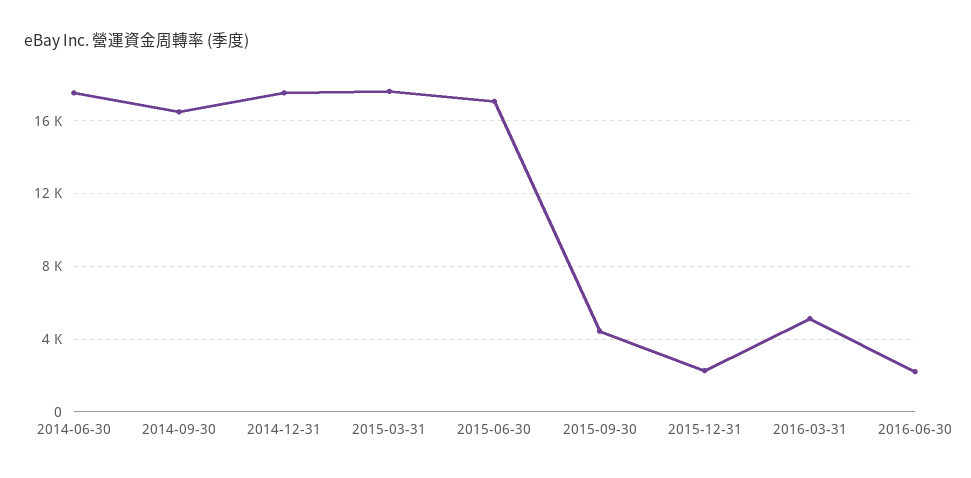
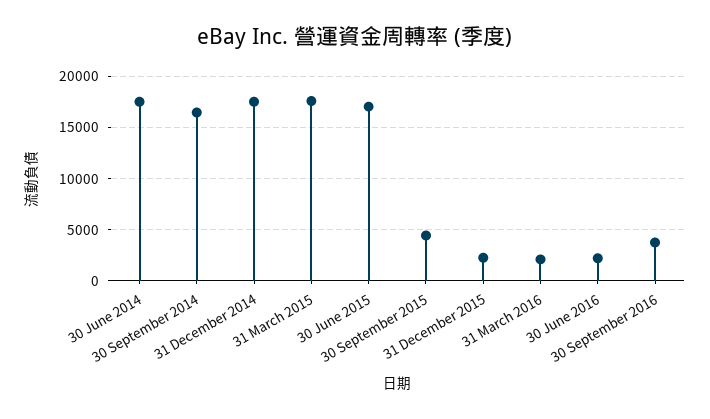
2016-03-31: 5000 -> 2000
30 September 2016: none -> 4000

